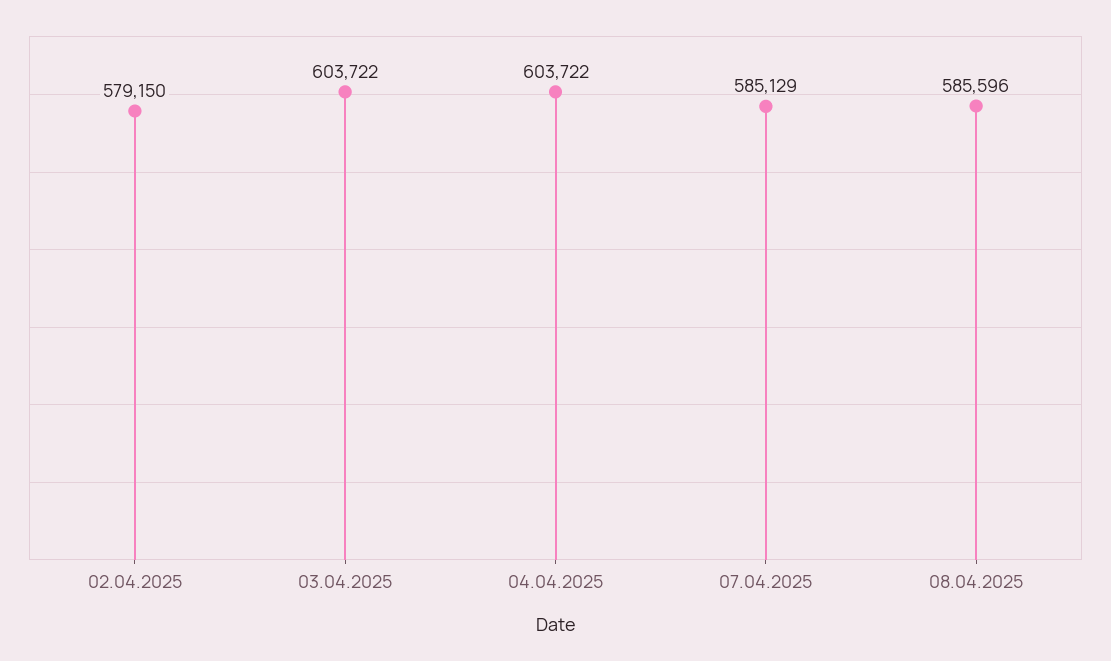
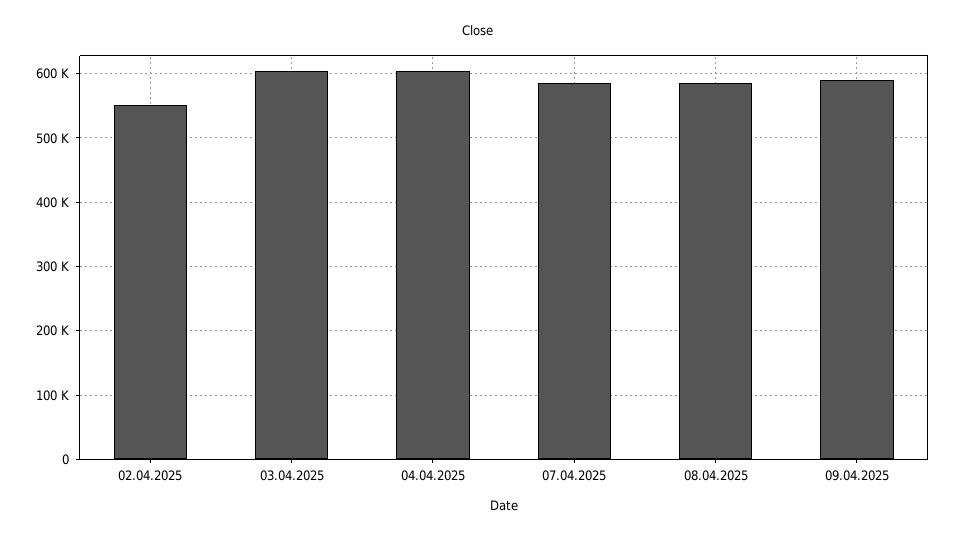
02.04.2025: 579150 -> 550000
09.04.2025: none -> 590000

